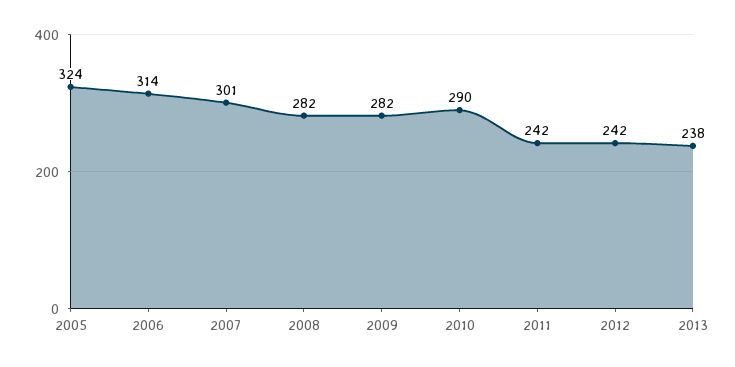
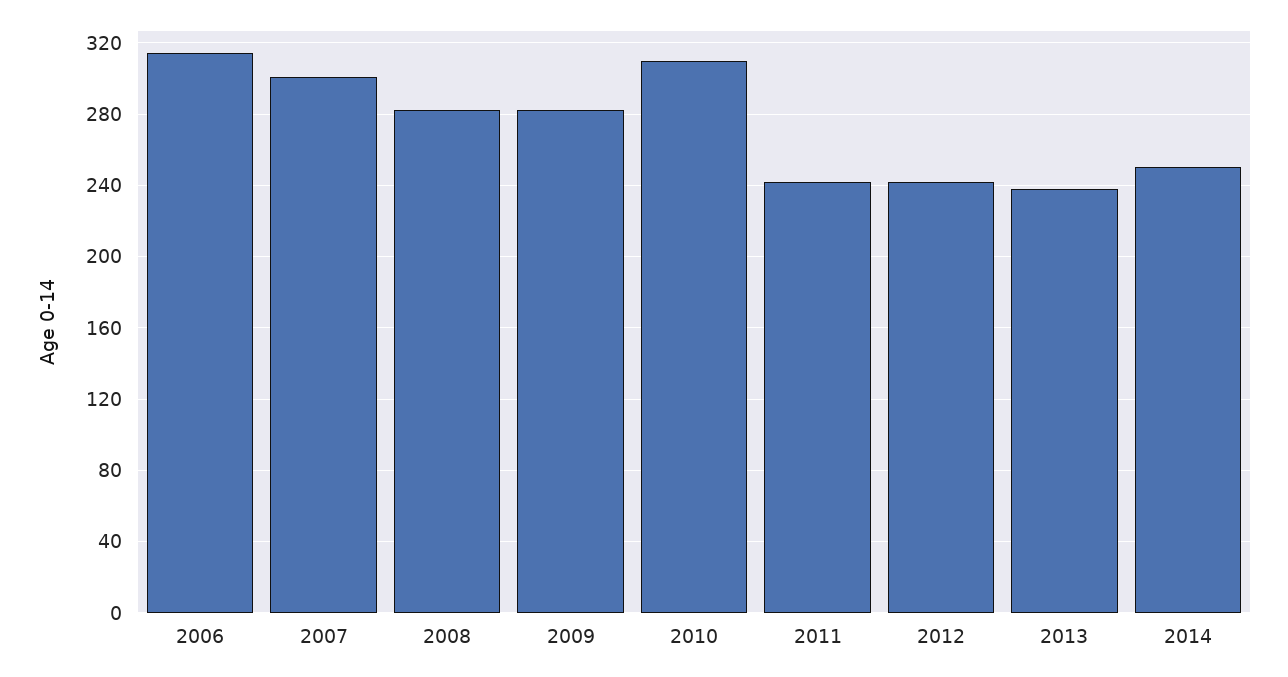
2005: 324 -> none
2010: 290 -> 310
2014: none -> 250

